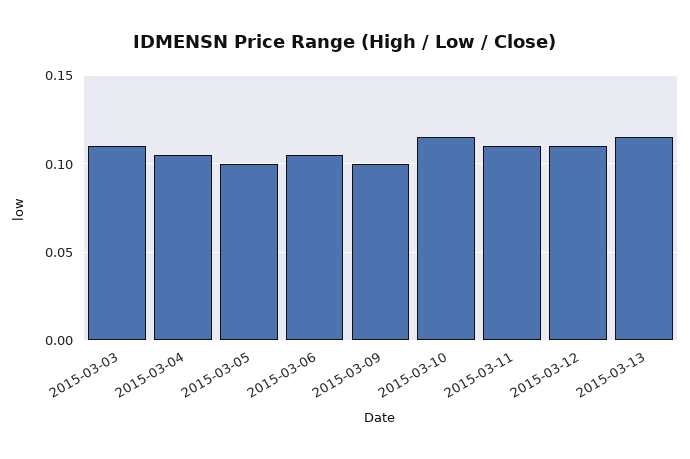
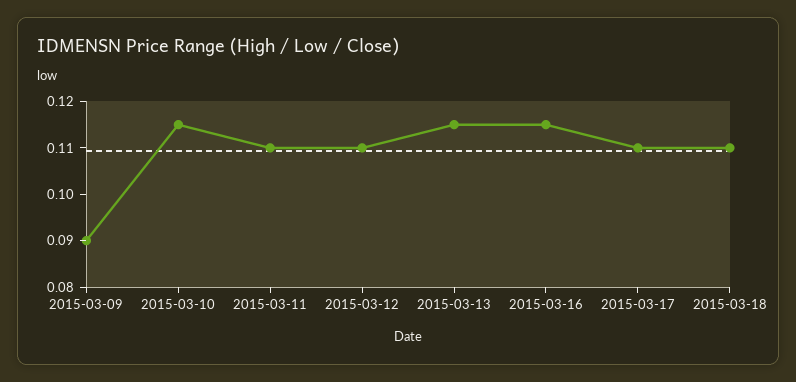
2015-03-03: 0.11 -> none
2015-03-04: 0.105 -> none
2015-03-05: 0.1 -> none
2015-03-06: 0.105 -> none
2015-03-09: 0.1 -> 0.09
2015-03-16: none -> 0.115
2015-03-17: none -> 0.11
2015-03-18: none -> 0.11

